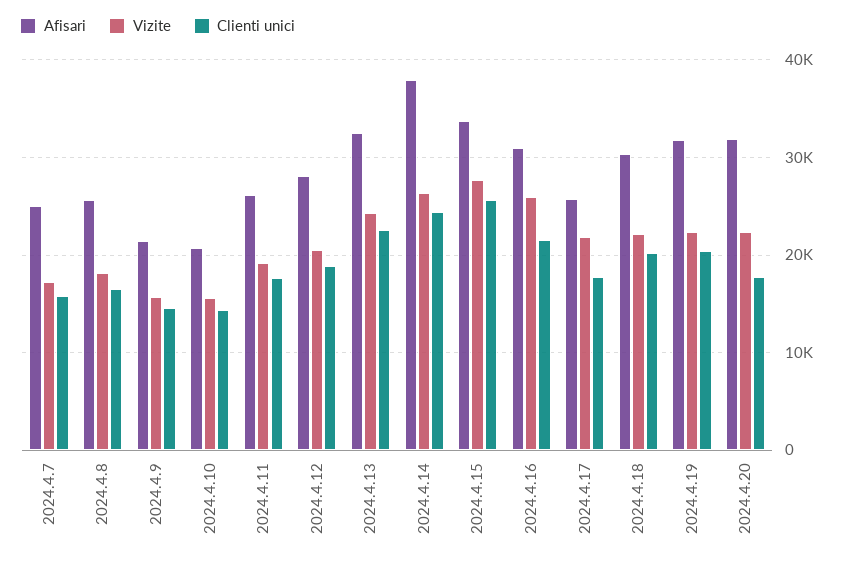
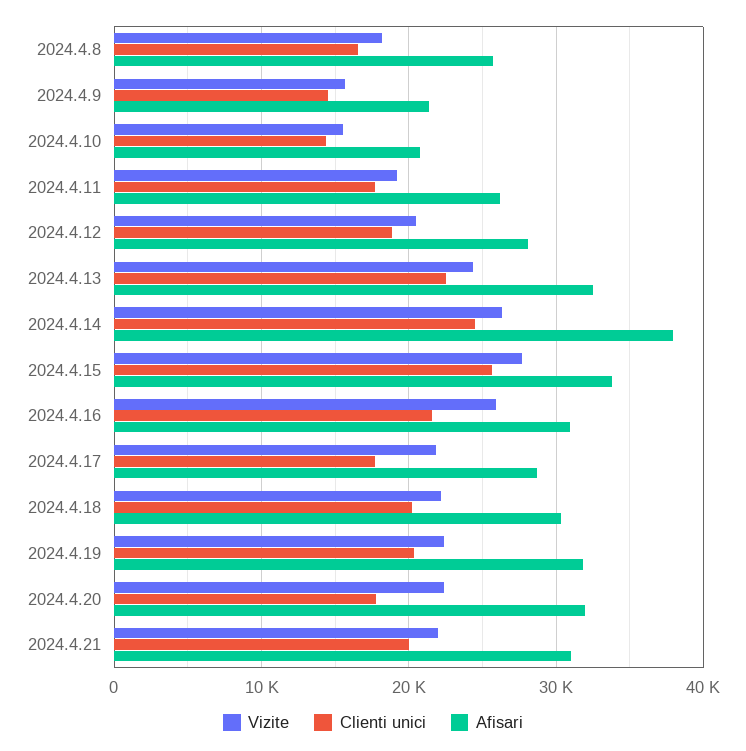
Afisari, 2024.4.7: 25000 -> none
Vizite, 2024.4.7: 17000 -> none
Clienti unici, 2024.4.7: 16000 -> none
Afisari, 2024.4.17: 26000 -> 29000
Vizite, 2024.4.21: none -> 22000
Clienti unici, 2024.4.21: none -> 20000
Afisari, 2024.4.21: none -> 31000

